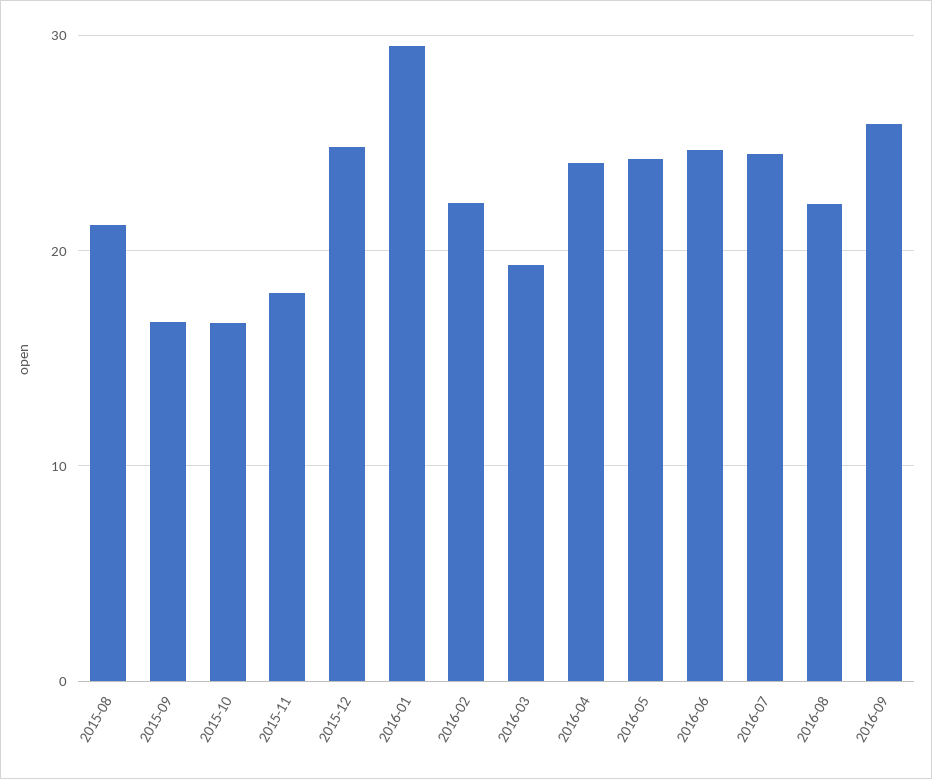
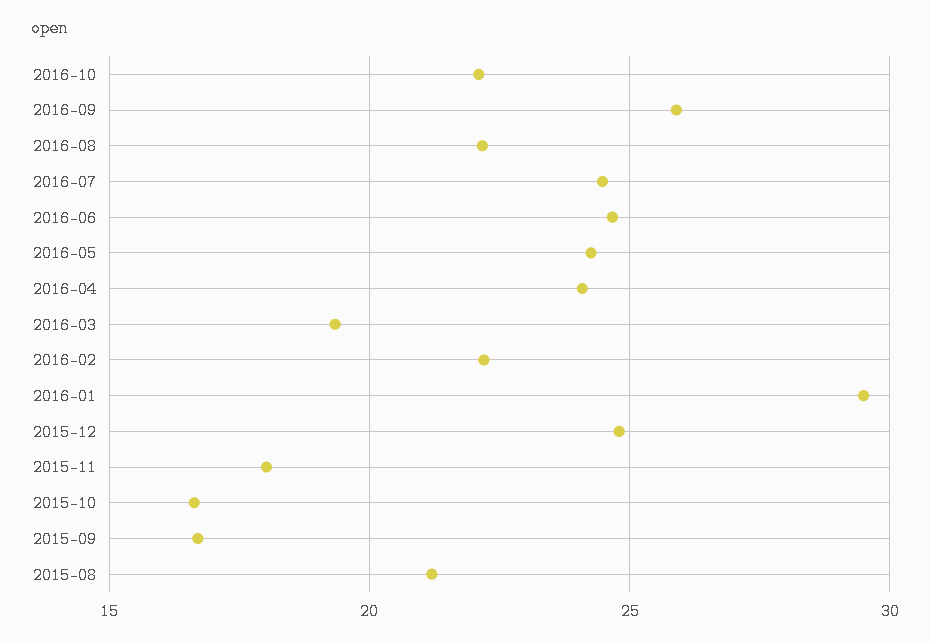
2016-10: none -> 22

